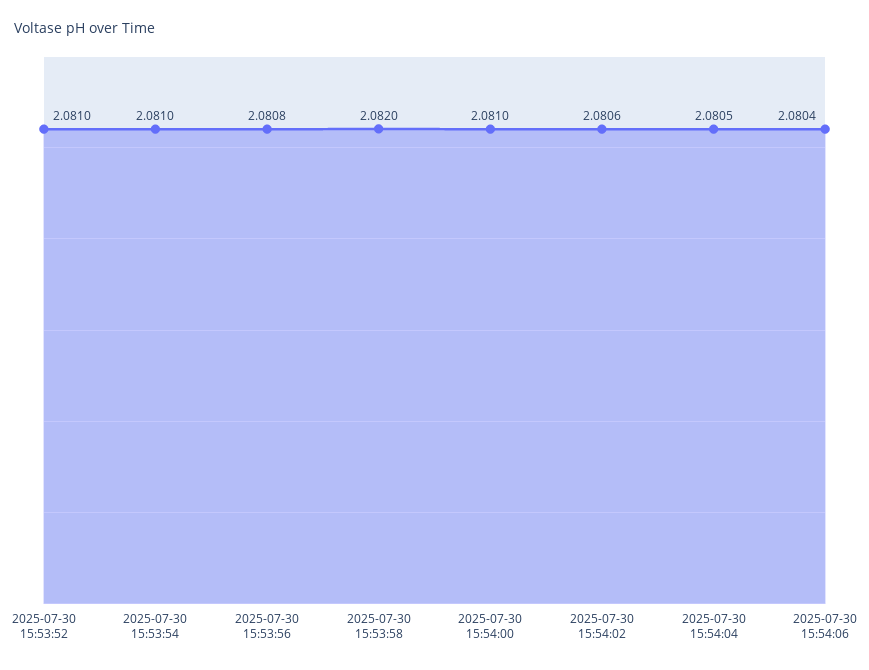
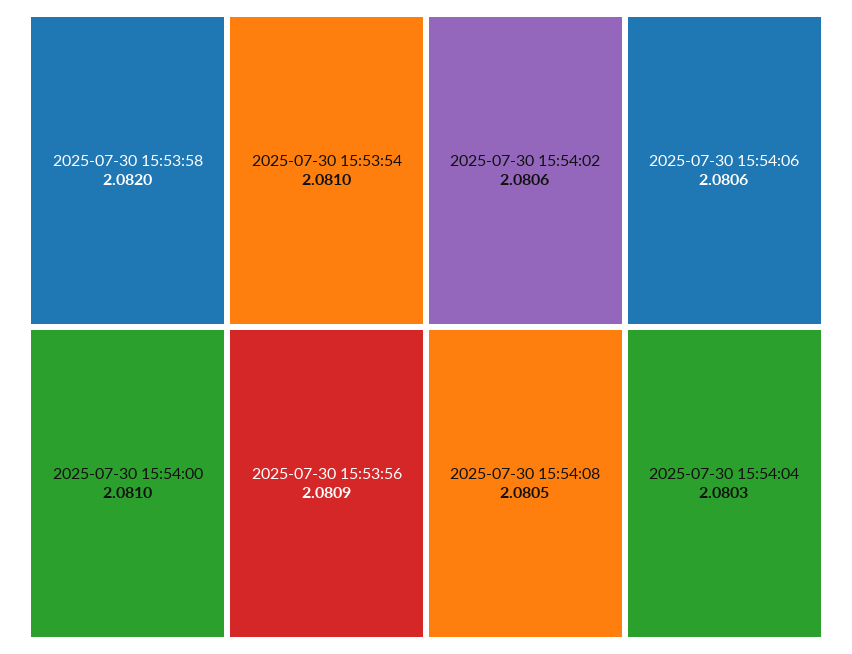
2025-07-30 15:53:52: 2.081 -> none
2025-07-30 15:53:56: 2.0808 -> 2.0809
2025-07-30 15:54:04: 2.0805 -> 2.0803
2025-07-30 15:54:06: 2.0804 -> 2.0806
2025-07-30 15:54:08: none -> 2.0805

